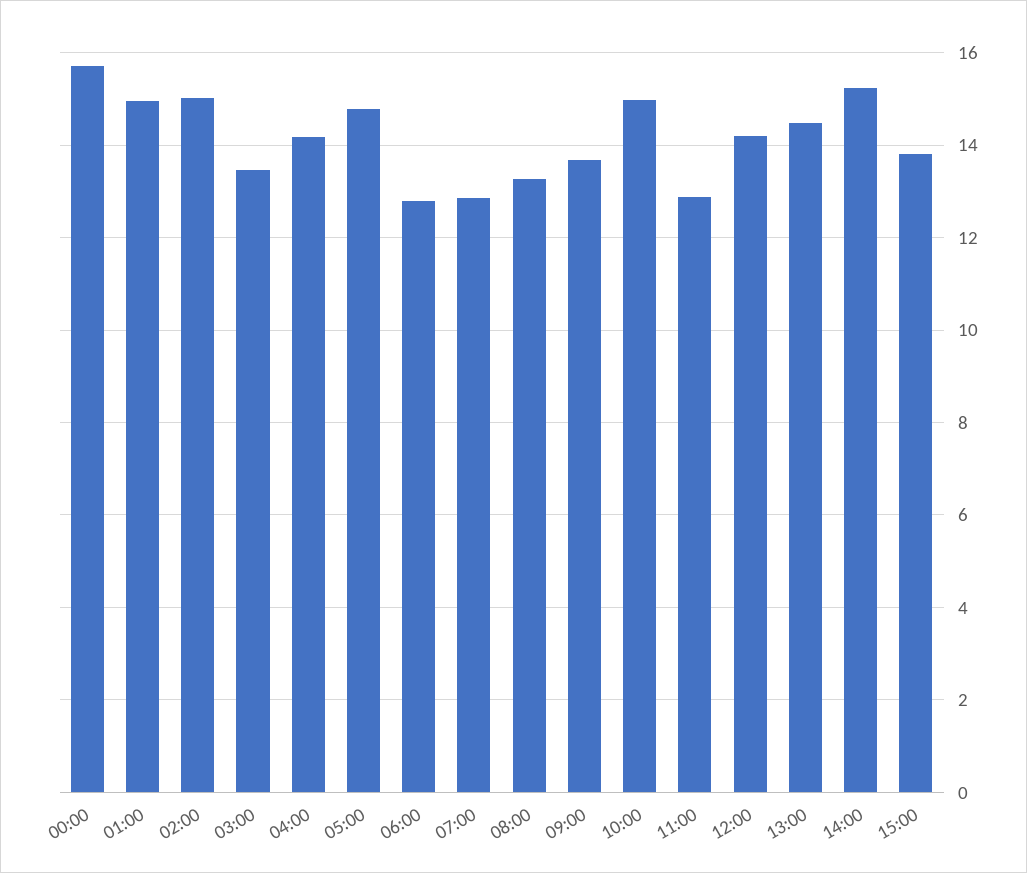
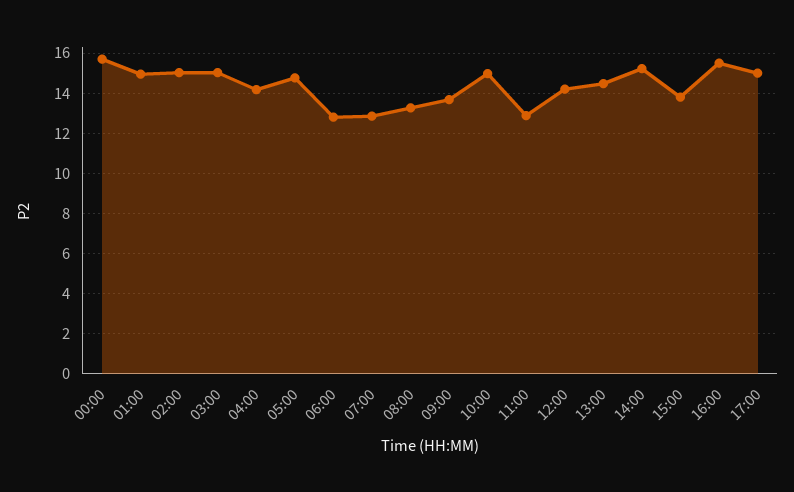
03:00: 13.4 -> 15
16:00: none -> 15.5
17:00: none -> 15

